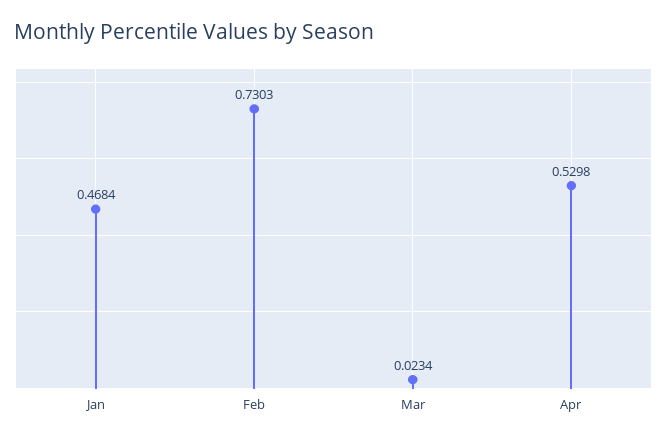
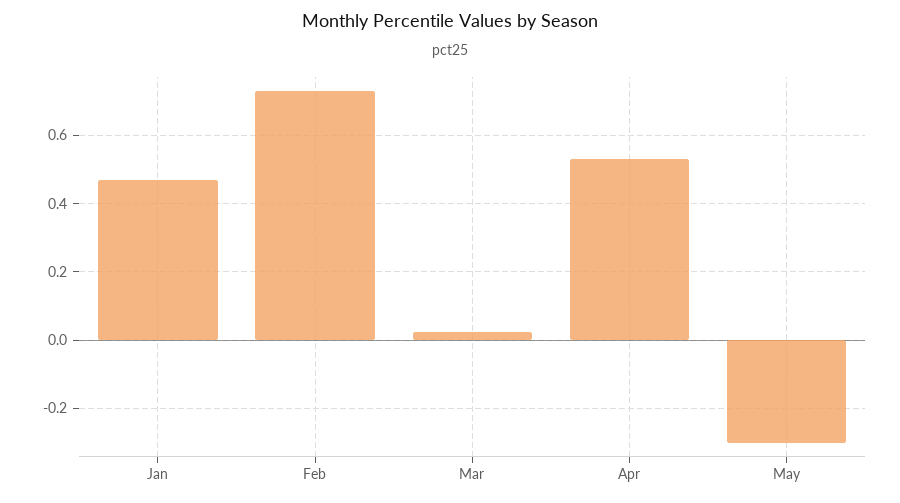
May: none -> -0.3

